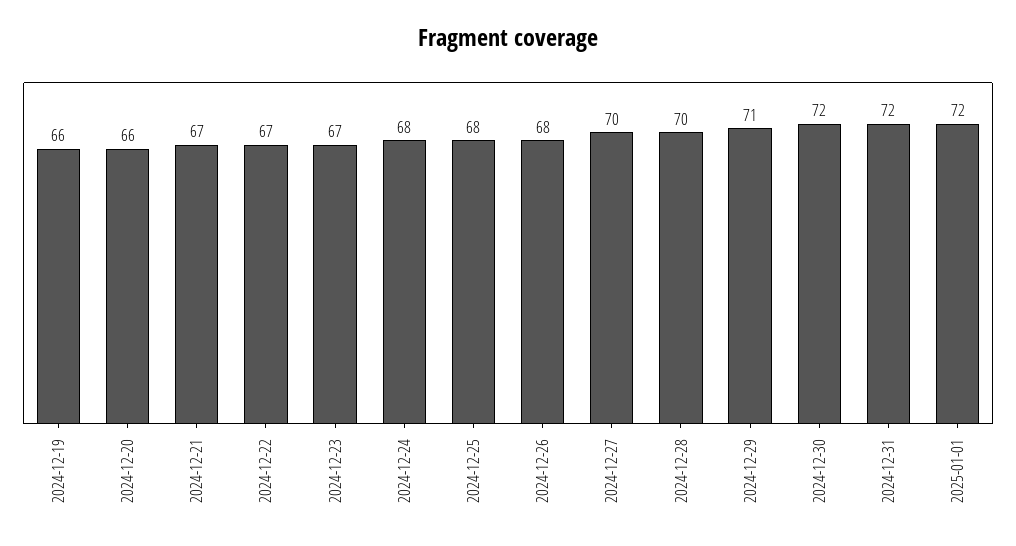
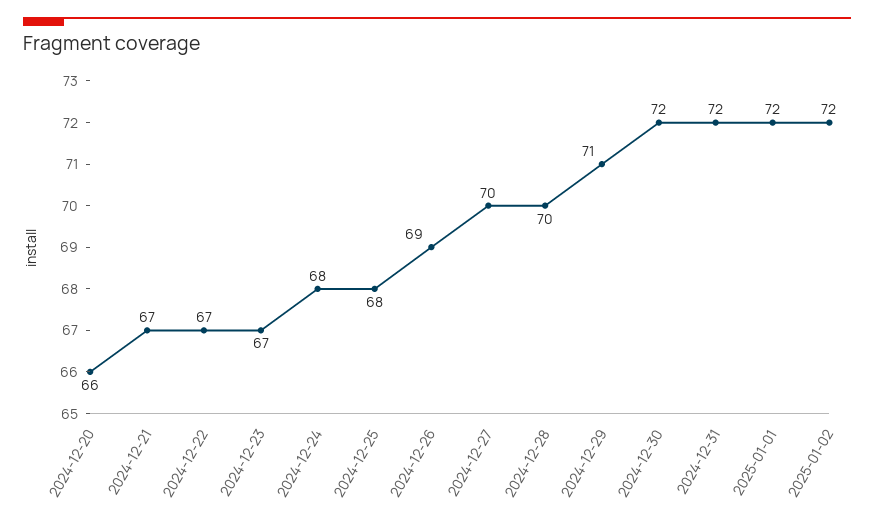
2024-12-19: 66 -> none
2024-12-26: 68 -> 69
2025-01-02: none -> 72

